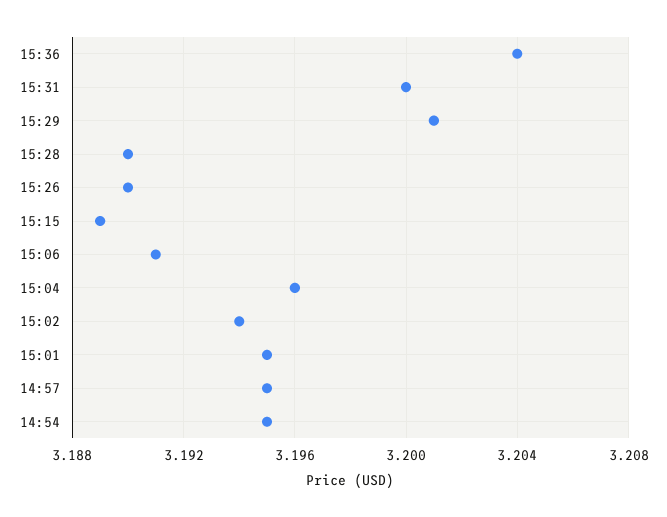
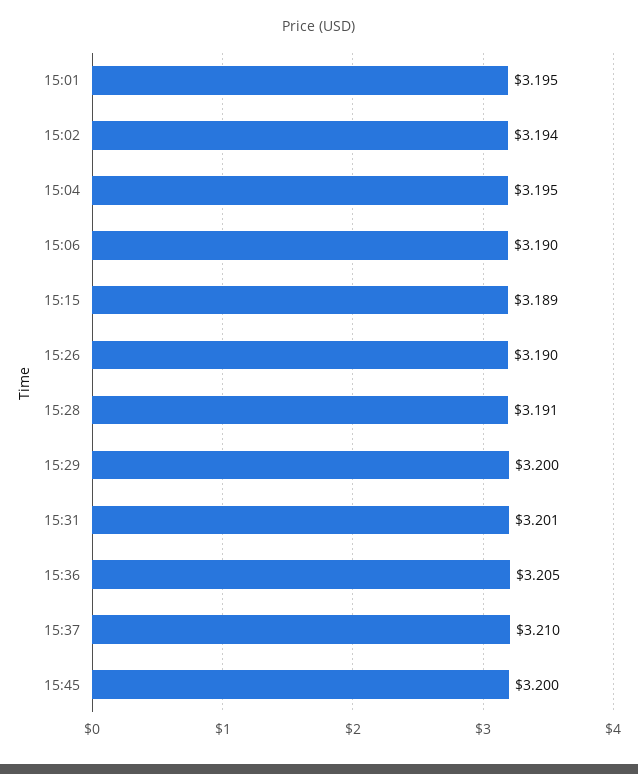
15:36: 3.204 -> 3.205
15:31: 3.2 -> 3.201
15:29: 3.201 -> 3.2
15:28: 3.19 -> 3.191
15:06: 3.191 -> 3.19
15:04: 3.196 -> 3.195
14:57: 3.195 -> none
14:54: 3.195 -> none
15:37: none -> 3.21
15:45: none -> 3.2

